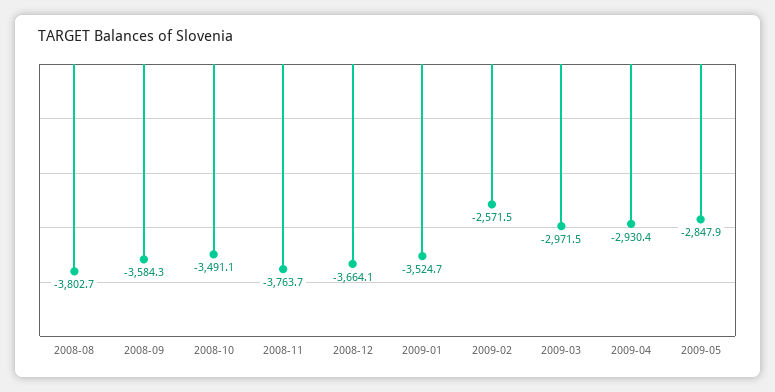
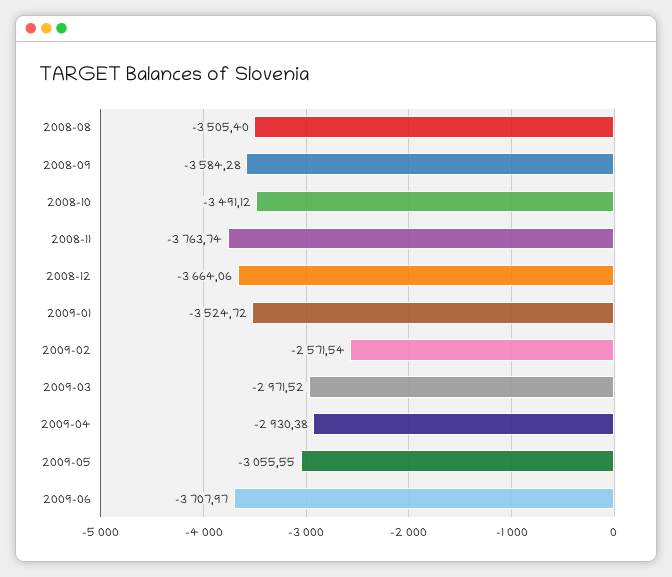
2008-08: -3802.7 -> -3505.4
2009-05: -2847.9 -> -3055.55
2009-06: none -> -3707.97

